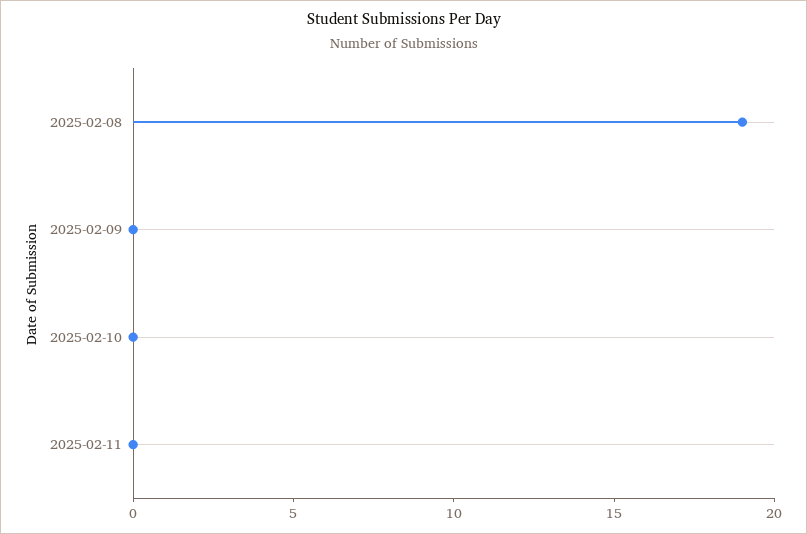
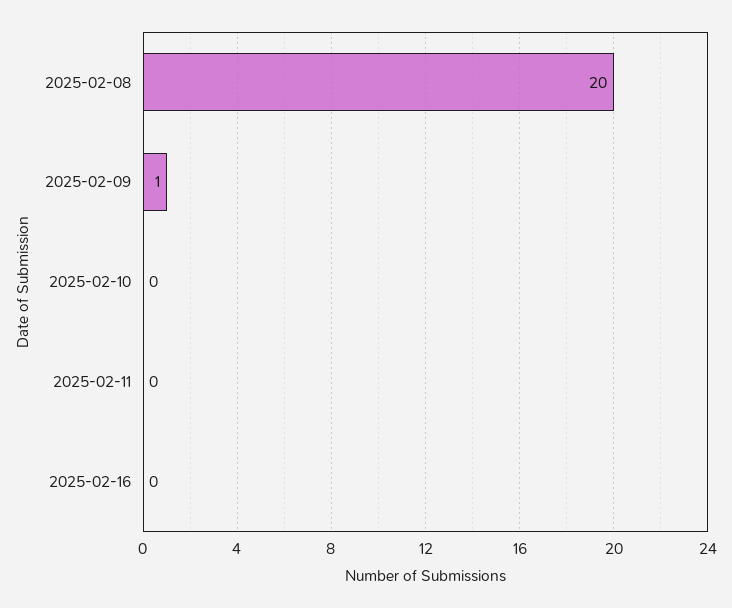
2025-02-08: 19 -> 20
2025-02-09: 0 -> 1
2025-02-16: none -> 0

